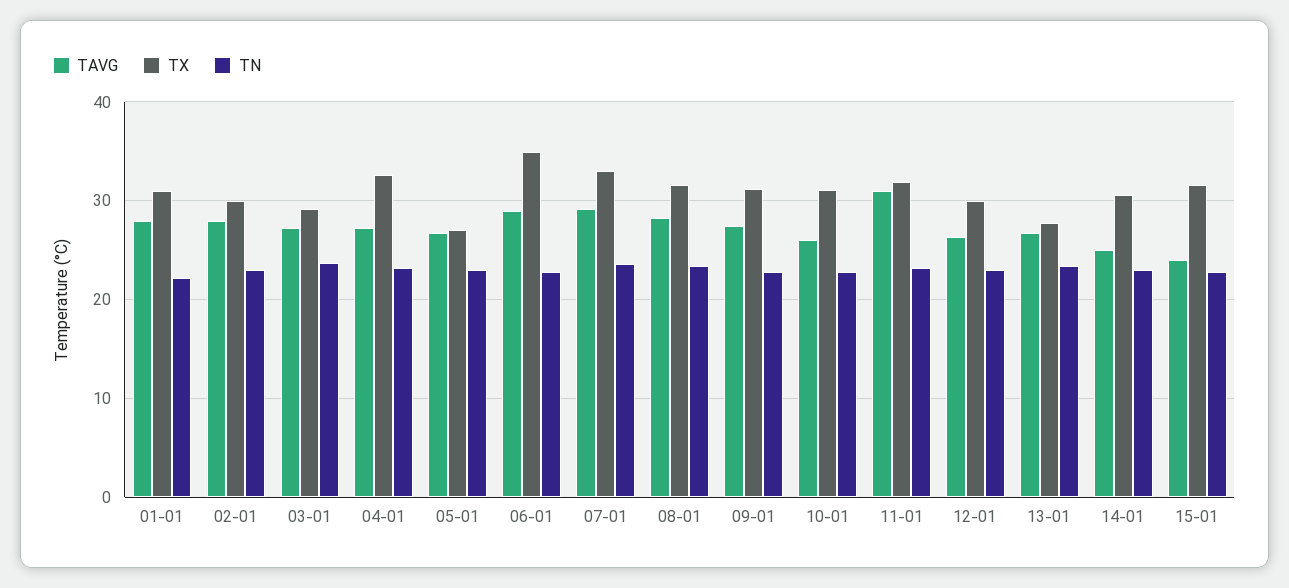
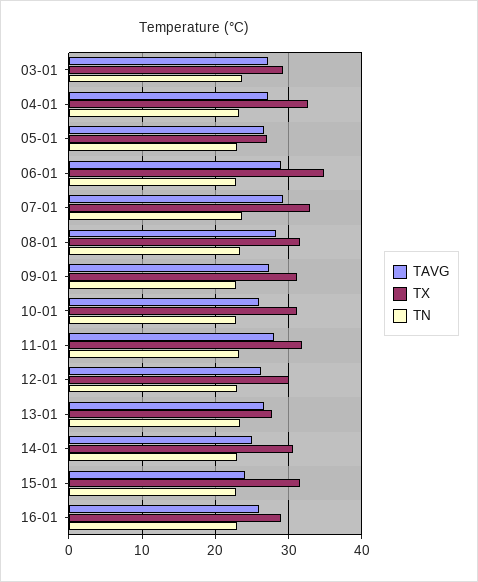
TAVG, 01-01: 28 -> none
TX, 01-01: 31 -> none
TN, 01-01: 22 -> none
TAVG, 02-01: 28 -> none
TX, 02-01: 30 -> none
TN, 02-01: 23 -> none
TAVG, 11-01: 31 -> 28
TAVG, 16-01: none -> 26
TX, 16-01: none -> 29
TN, 16-01: none -> 23

